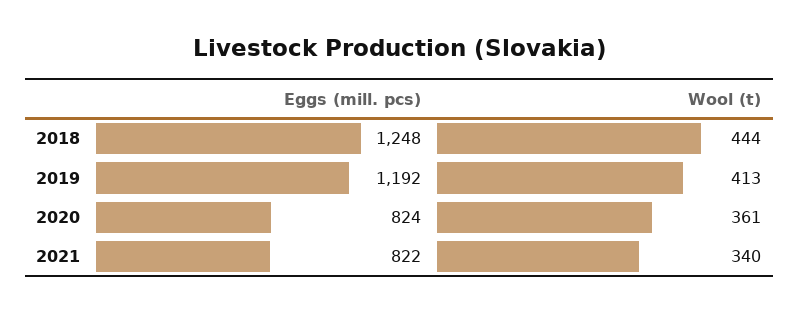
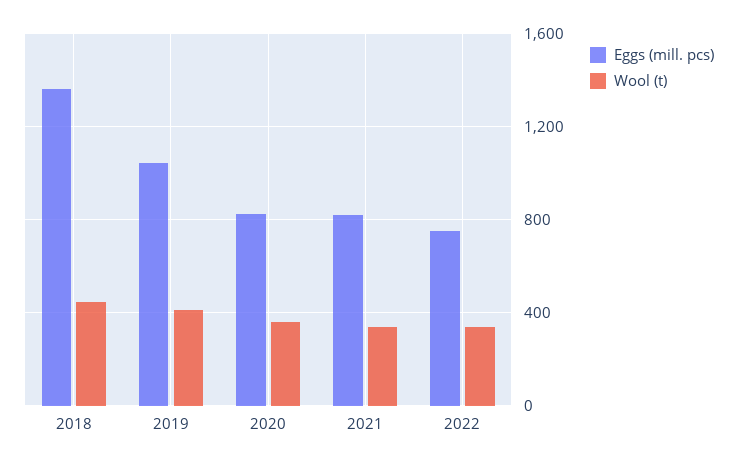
Eggs (mill. pcs), 2018: 1248 -> 1350
Eggs (mill. pcs), 2019: 1192 -> 1050
Eggs (mill. pcs), 2022: none -> 750
Wool (t), 2022: none -> 350

